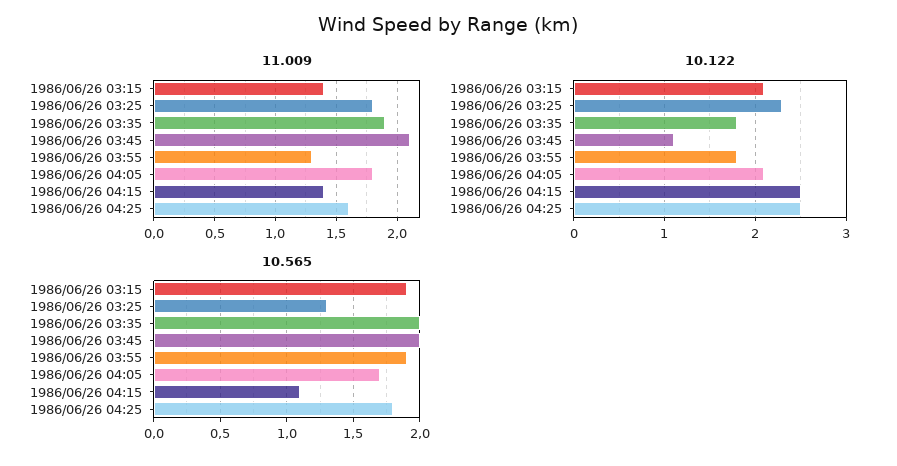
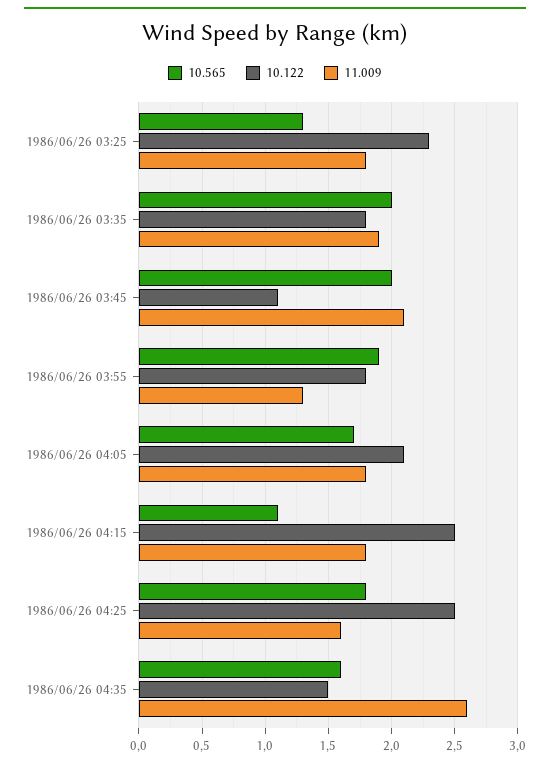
11.009, 1986/06/26 03:15: 1.4 -> none
11.009, 1986/06/26 04:15: 1.4 -> 1.8
10.122, 1986/06/26 03:15: 2.1 -> none
10.565, 1986/06/26 03:15: 1.9 -> none
10.565, 1986/06/26 04:35: none -> 1.6
10.122, 1986/06/26 04:35: none -> 1.5
11.009, 1986/06/26 04:35: none -> 2.6

